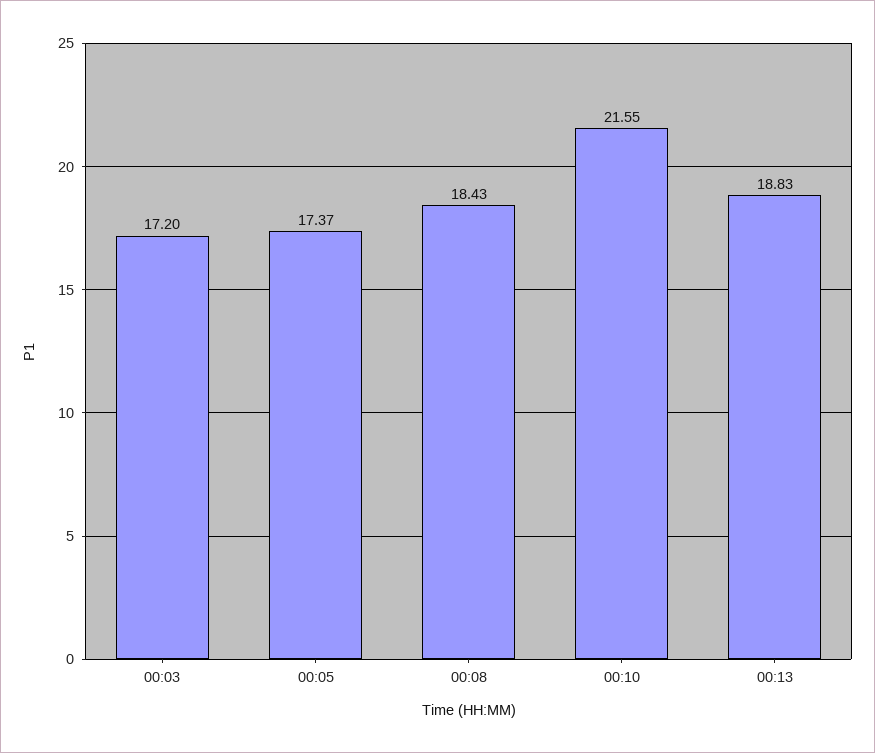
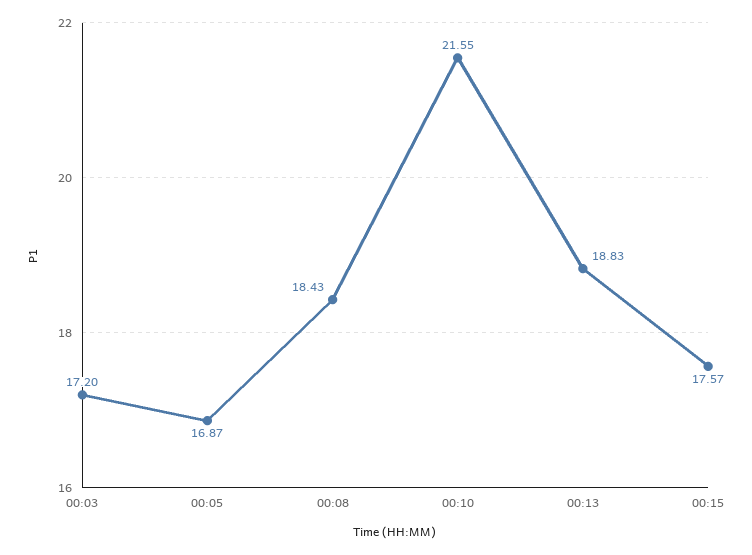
00:05: 17.37 -> 16.87
00:15: none -> 17.57

